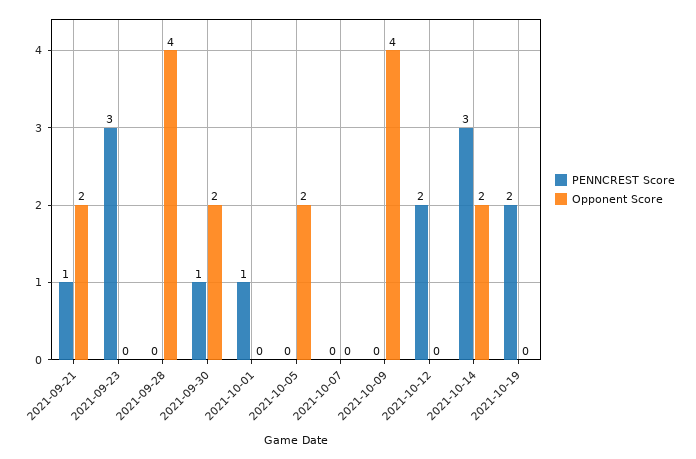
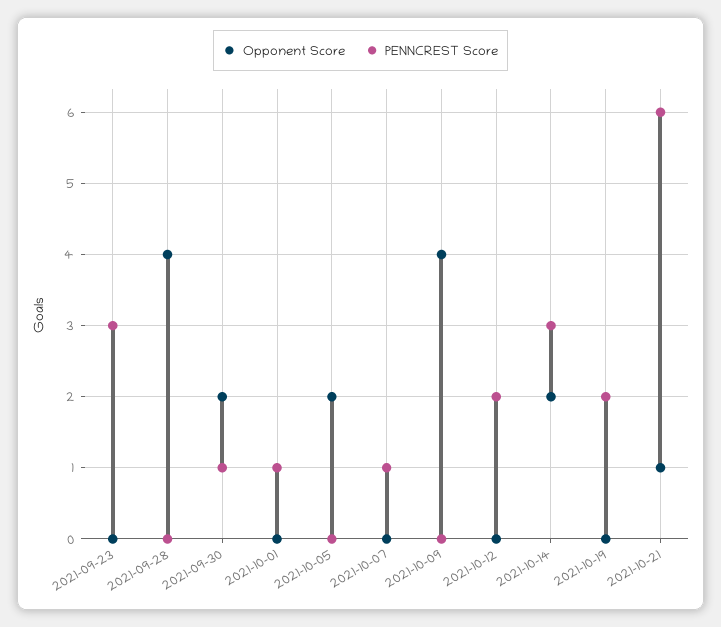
PENNCREST Score, 2021-09-21: 1 -> none
Opponent Score, 2021-09-21: 2 -> none
PENNCREST Score, 2021-10-07: 0 -> 1
Opponent Score, 2021-10-21: none -> 1
PENNCREST Score, 2021-10-21: none -> 6

